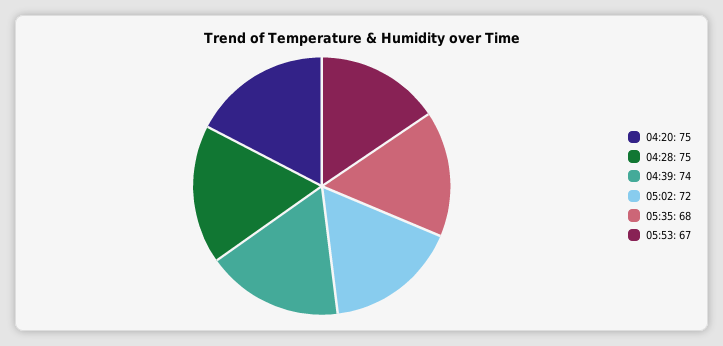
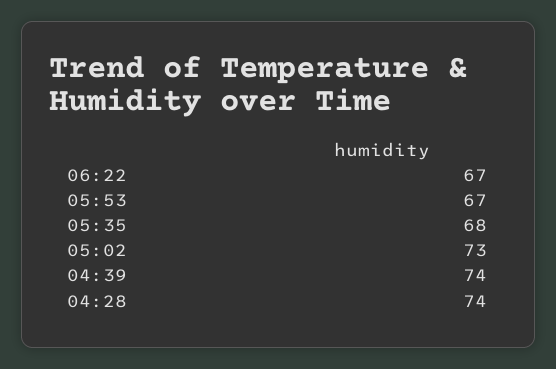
04:20: 75 -> none
04:28: 75 -> 74
05:02: 72 -> 73
06:22: none -> 67

